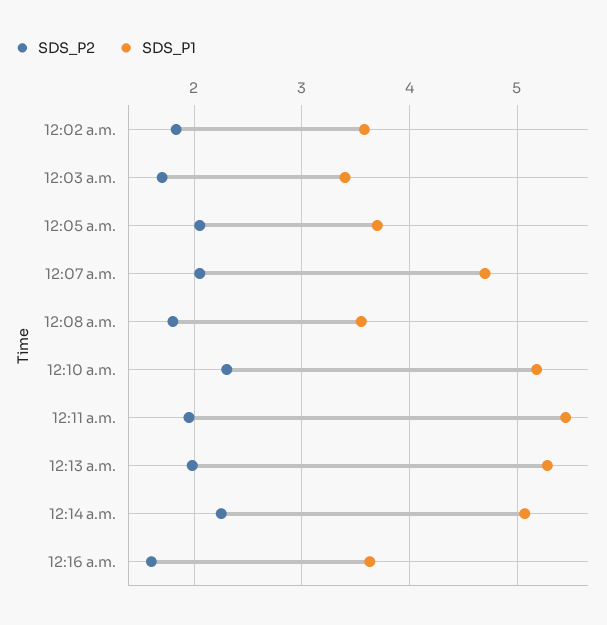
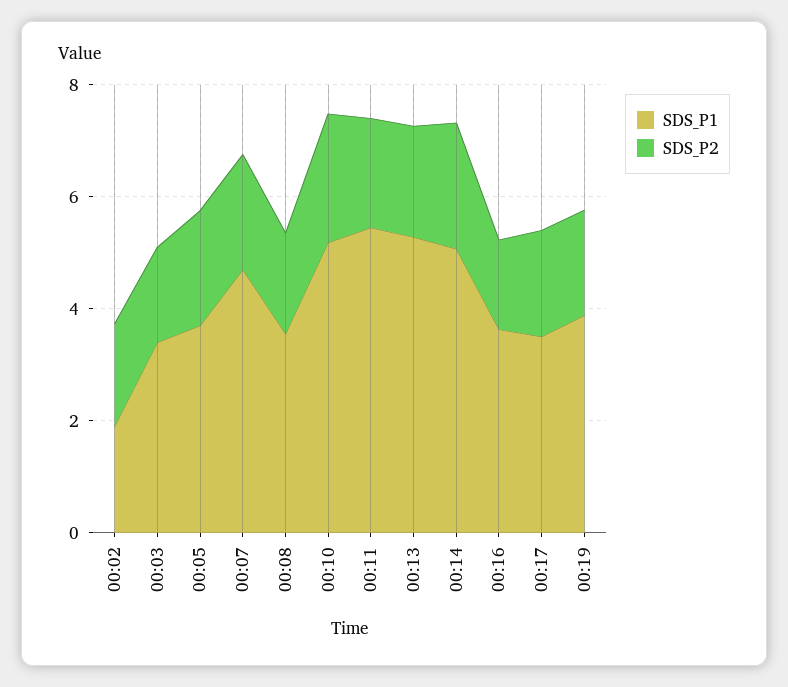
SDS_P1, 12:02 a.m.: 3.6 -> 2
SDS_P1, 00:17: none -> 3.5
SDS_P2, 00:17: none -> 2
SDS_P1, 00:19: none -> 4
SDS_P2, 00:19: none -> 2

